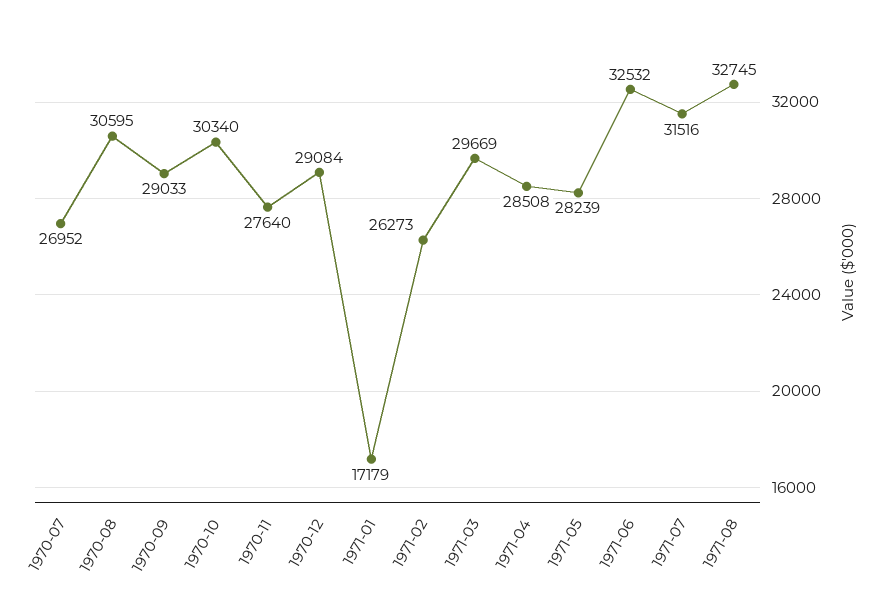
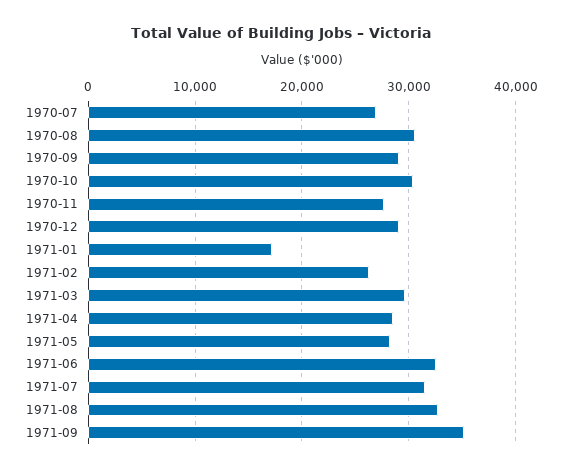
1971-09: none -> 35000

